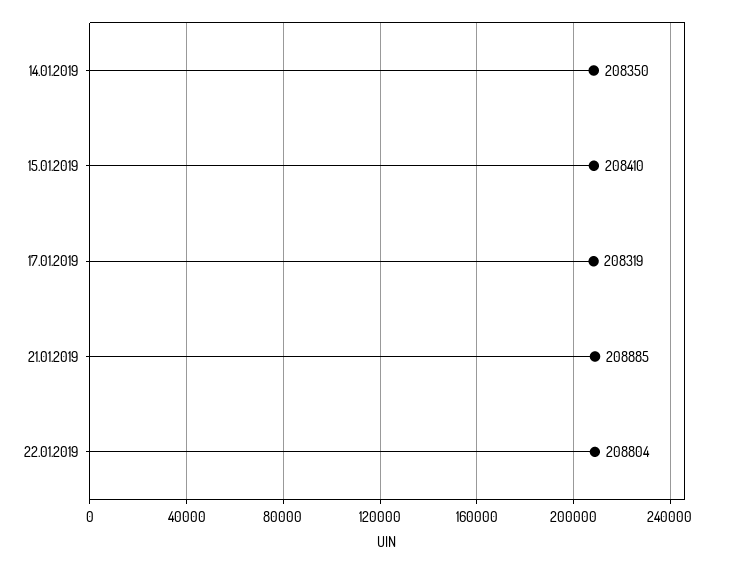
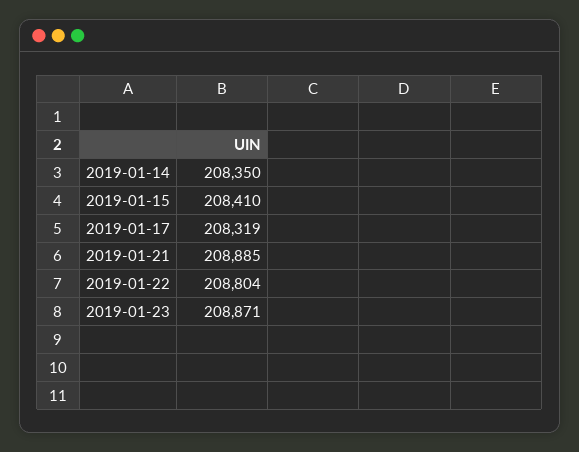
2019-01-23: none -> 208871

